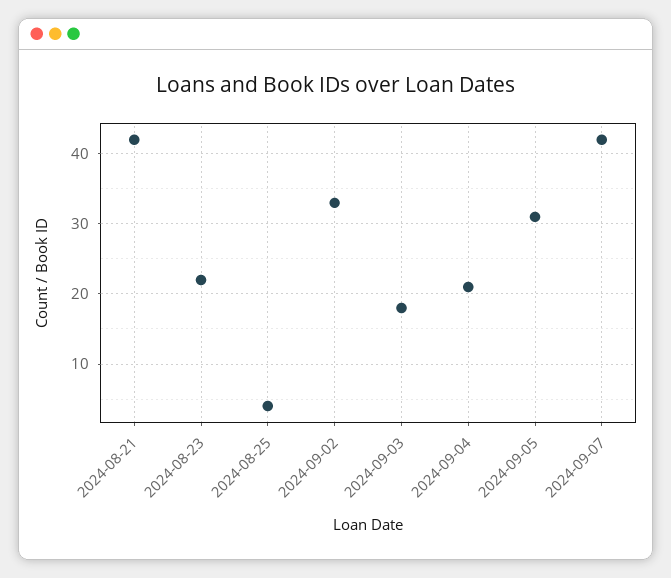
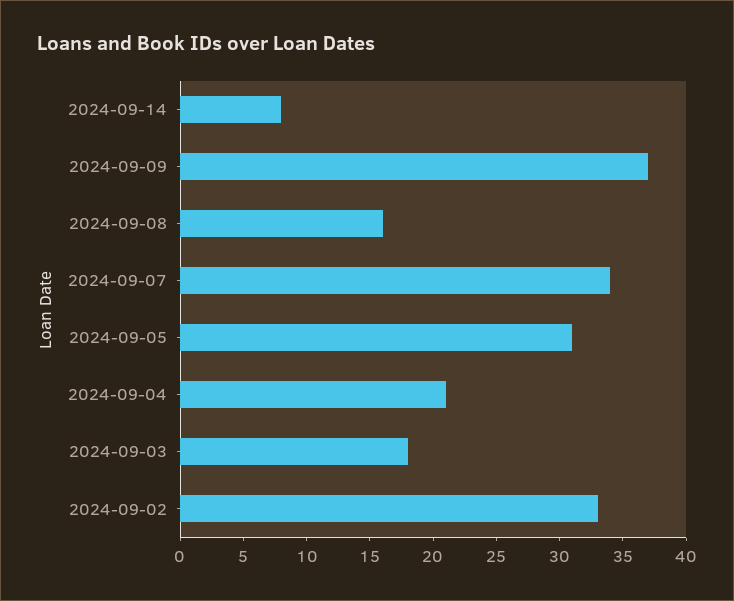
2024-08-21: 42 -> none
2024-08-23: 22 -> none
2024-08-25: 4 -> none
2024-09-07: 42 -> 34
2024-09-14: none -> 8
2024-09-09: none -> 37
2024-09-08: none -> 16

